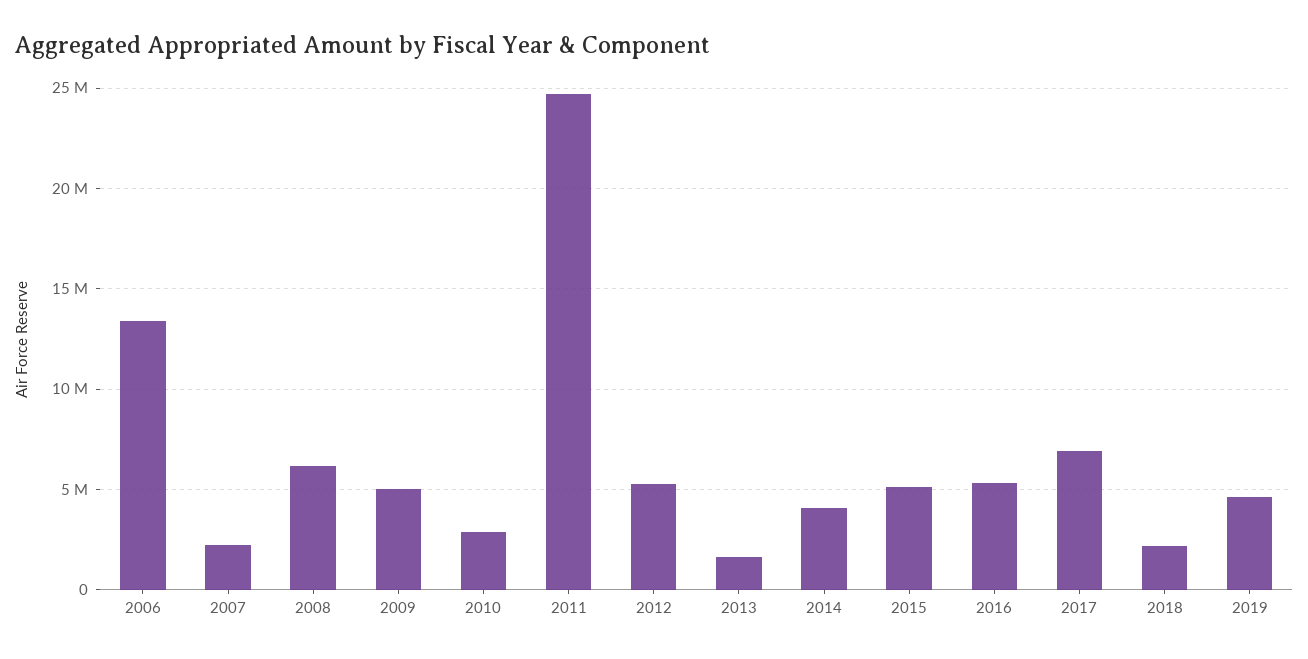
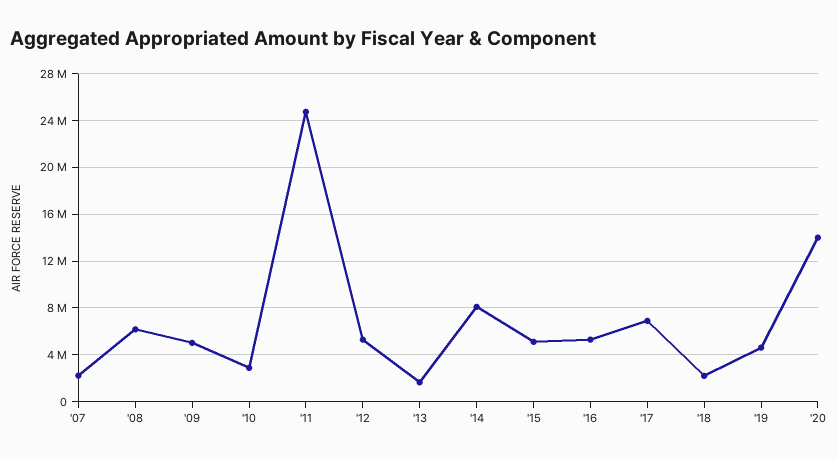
2006: 13500000 -> none
2014: 4000000 -> 8000000
'20: none -> 14000000

